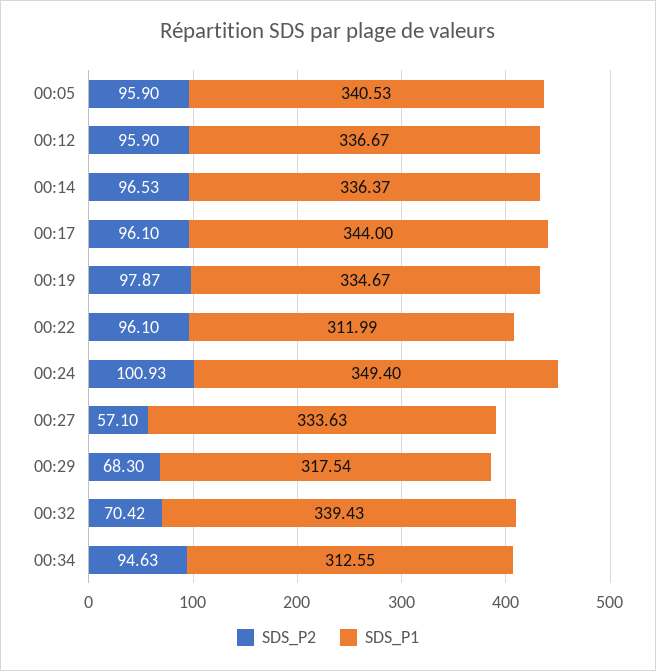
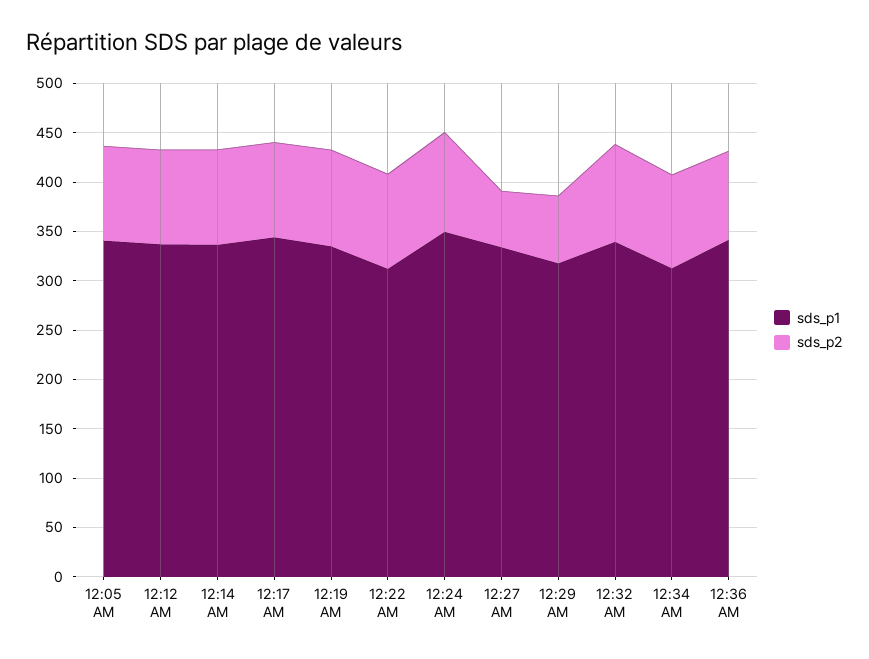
SDS_P2, 00:32: 70.42 -> 100
SDS_P1, 12:36 AM: none -> 340
SDS_P2, 12:36 AM: none -> 90

